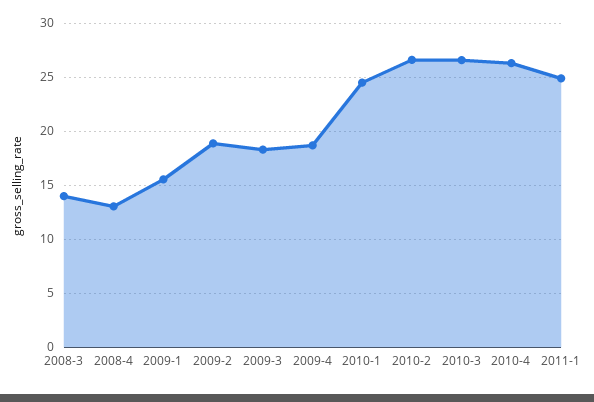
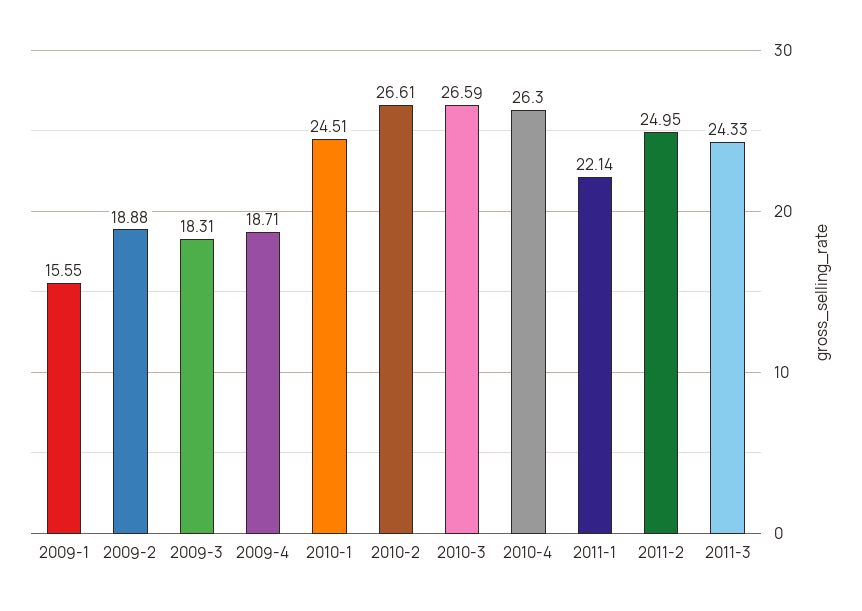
2008-3: 14 -> none
2008-4: 13 -> none
2011-1: 25 -> 22.14
2011-2: none -> 24.95
2011-3: none -> 24.33

